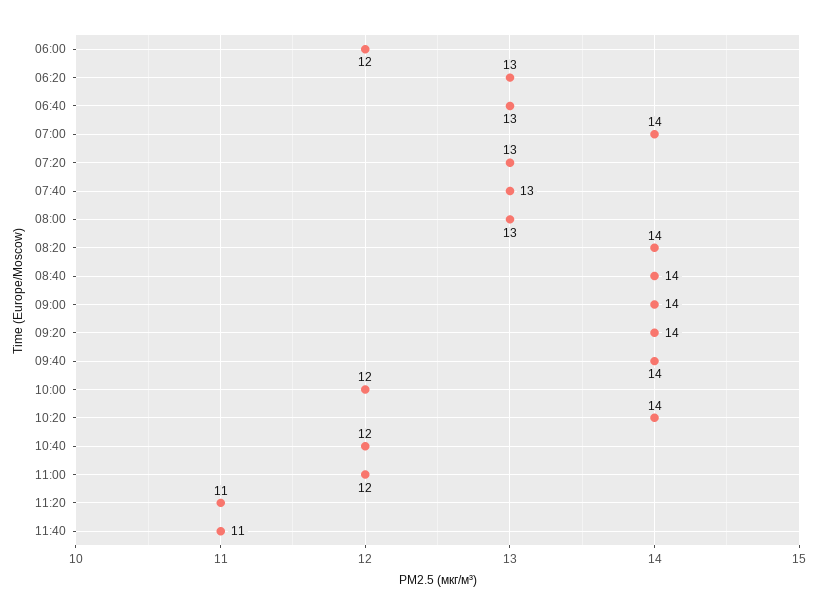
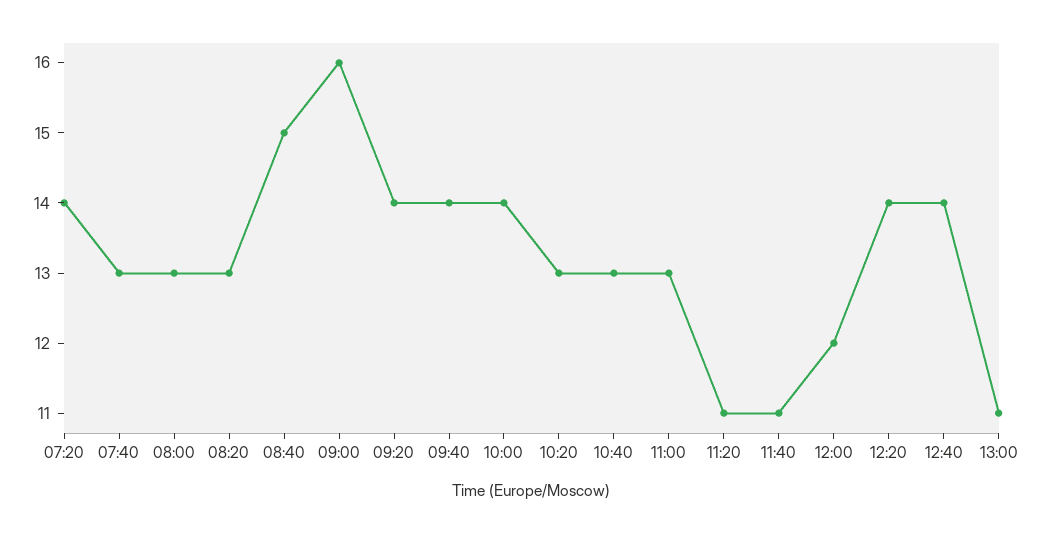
06:00: 12 -> none
06:20: 13 -> none
06:40: 13 -> none
07:00: 14 -> none
07:20: 13 -> 14
08:20: 14 -> 13
08:40: 14 -> 15
09:00: 14 -> 16
10:00: 12 -> 14
10:20: 14 -> 13
10:40: 12 -> 13
11:00: 12 -> 13
12:00: none -> 12
12:20: none -> 14
12:40: none -> 14
13:00: none -> 11

